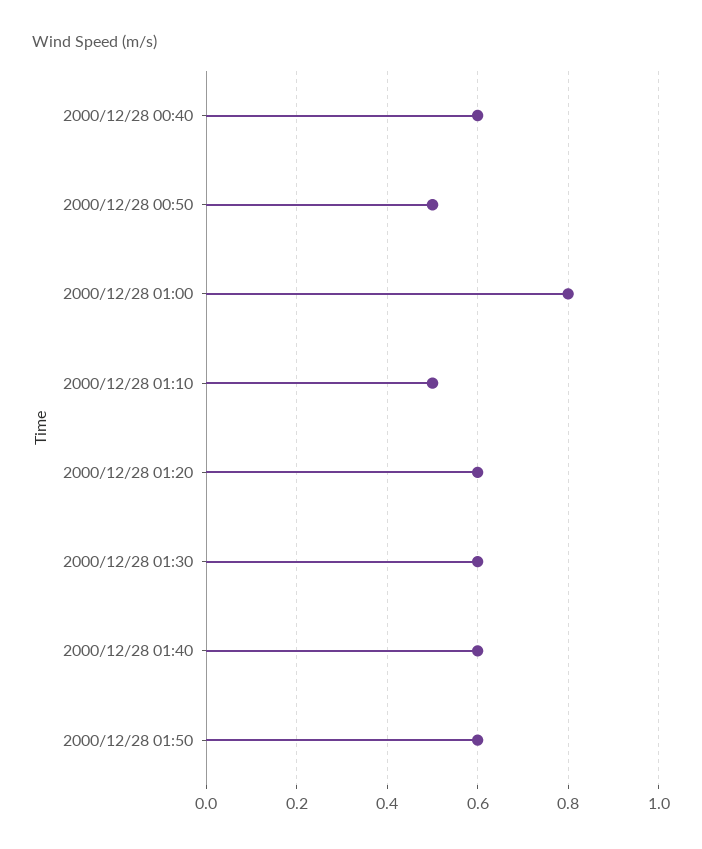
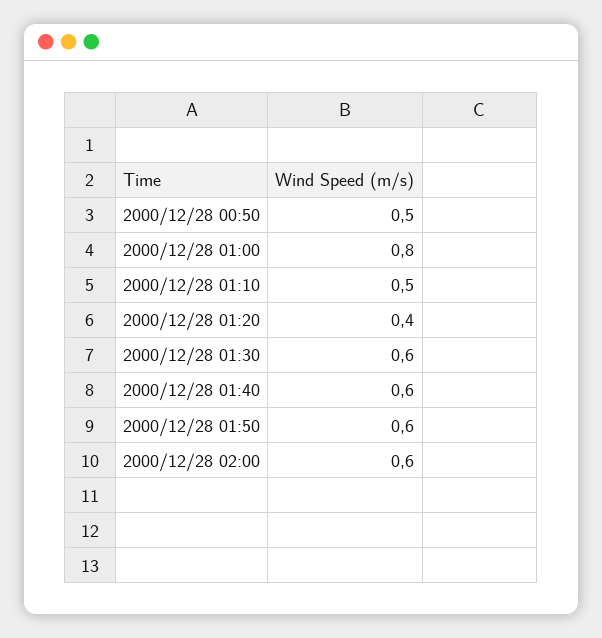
2000/12/28 00:40: 0.6 -> none
2000/12/28 01:20: 0.6 -> 0.4
2000/12/28 02:00: none -> 0.6

